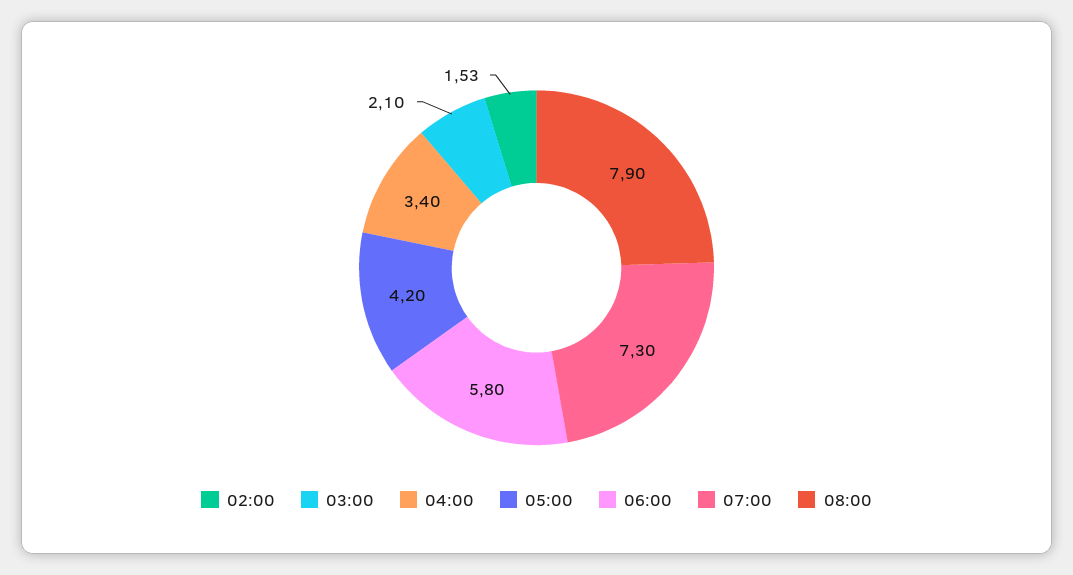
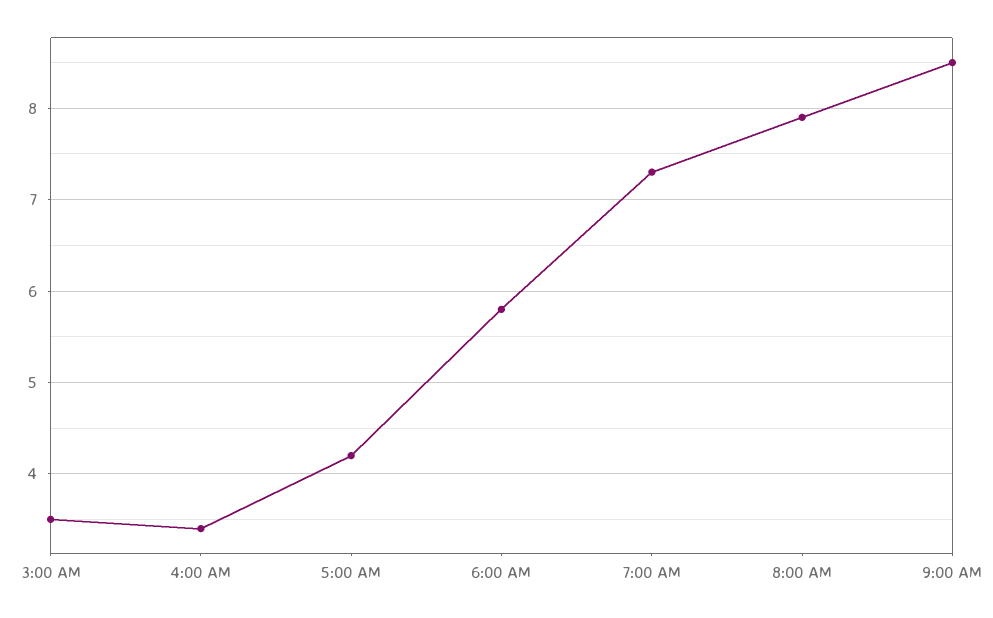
02:00: 1.53 -> none
03:00: 2.1 -> 3.5
9:00 AM: none -> 8.5

